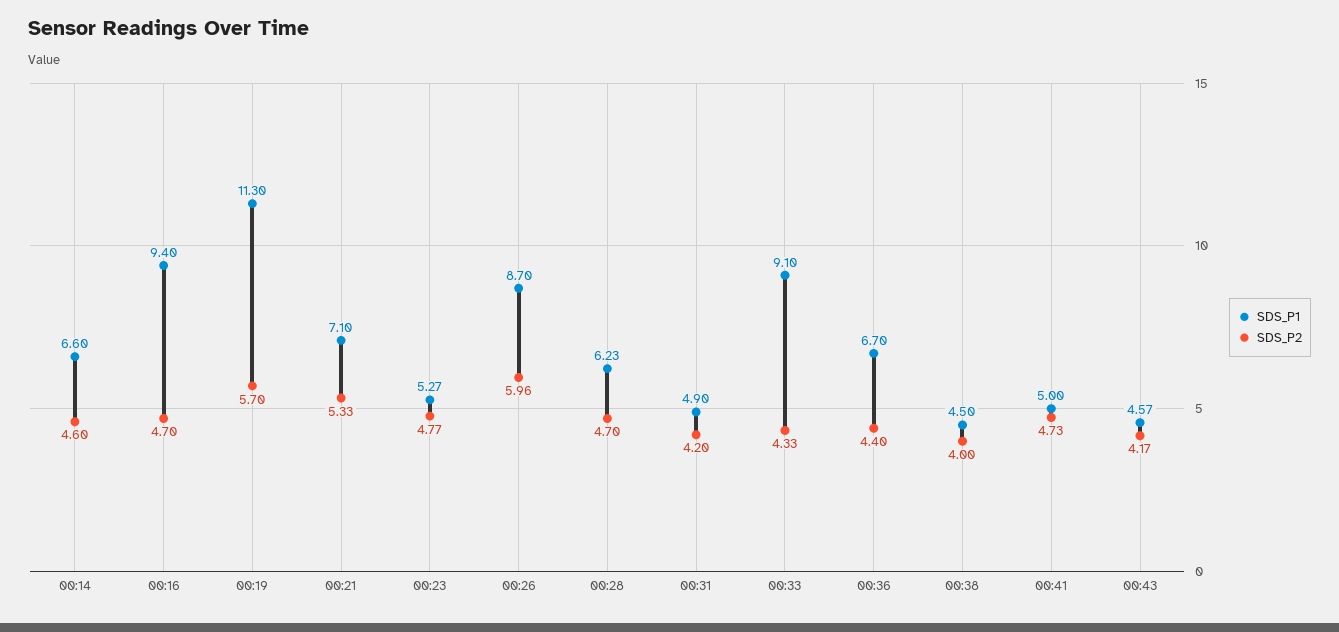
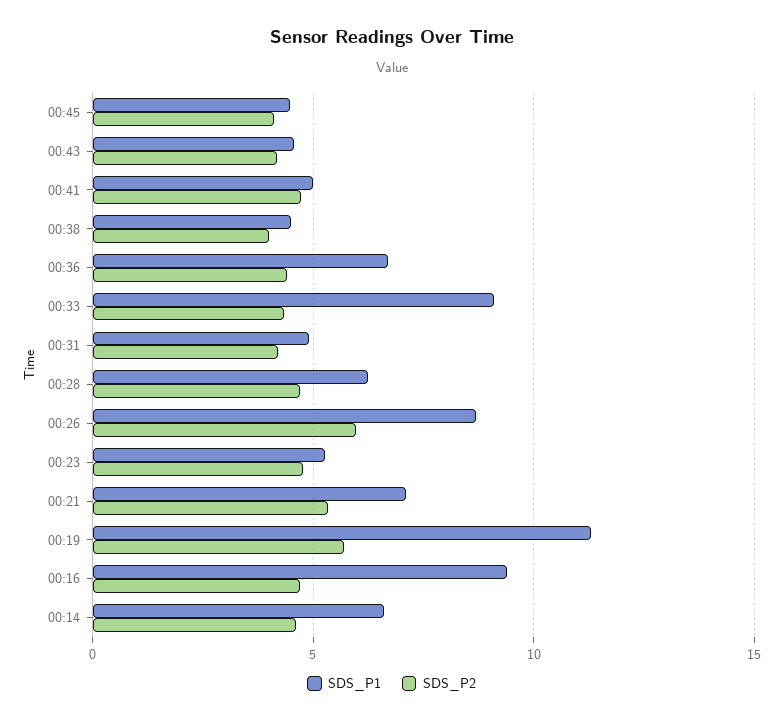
SDS_P1, 00:45: none -> 4.5
SDS_P2, 00:45: none -> 4

